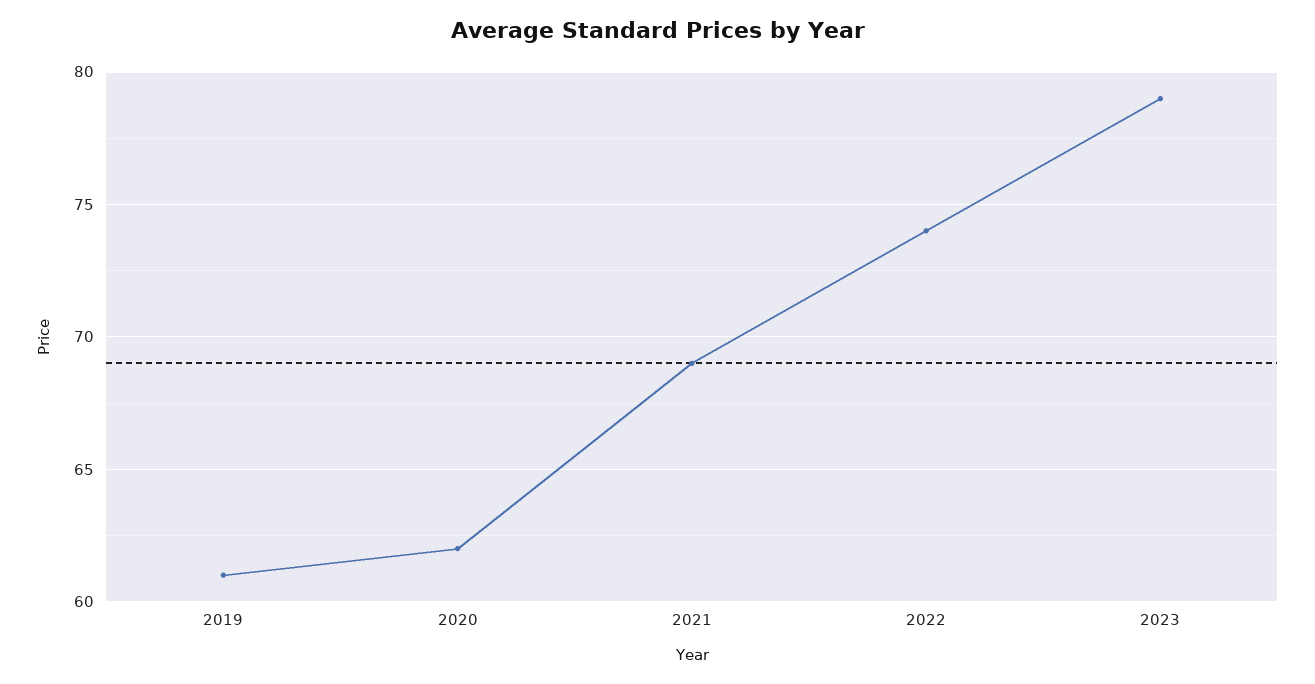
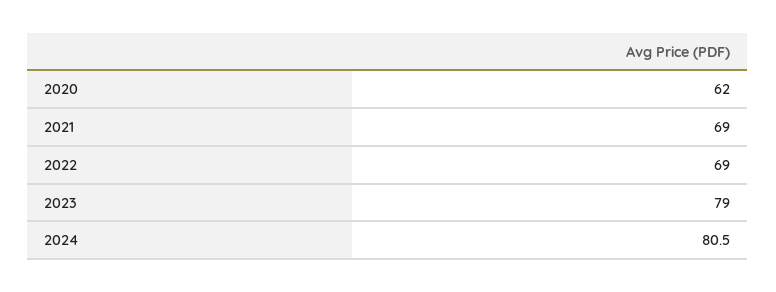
2019: 61 -> none
2022: 74 -> 69
2024: none -> 80.5

